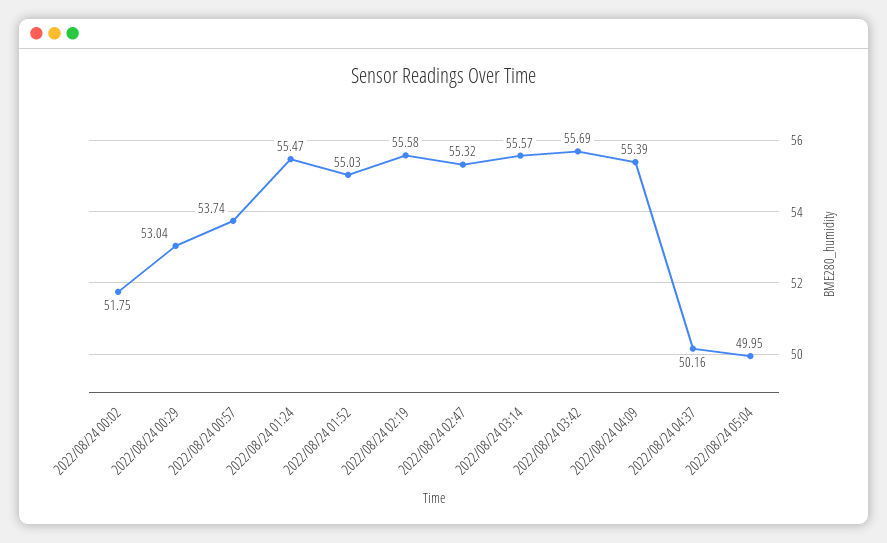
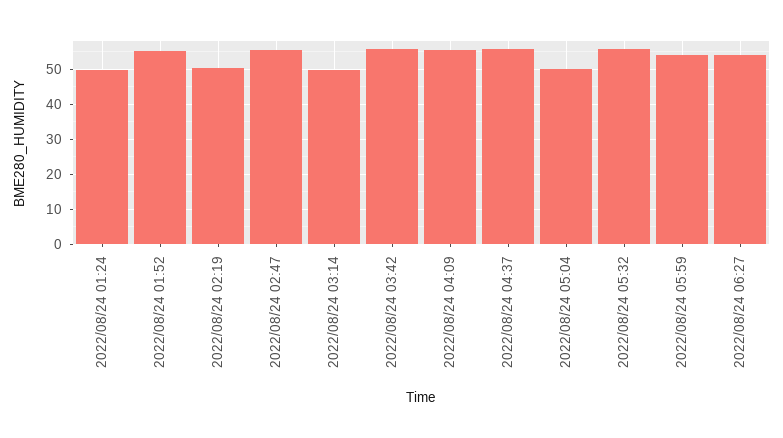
2022/08/24 00:02: 51.75 -> none
2022/08/24 00:29: 53.04 -> none
2022/08/24 00:57: 53.74 -> none
2022/08/24 01:24: 55.47 -> 50
2022/08/24 02:19: 55.58 -> 50
2022/08/24 03:14: 55.57 -> 50
2022/08/24 04:37: 50.16 -> 56
2022/08/24 05:32: none -> 56
2022/08/24 05:59: none -> 54
2022/08/24 06:27: none -> 54

